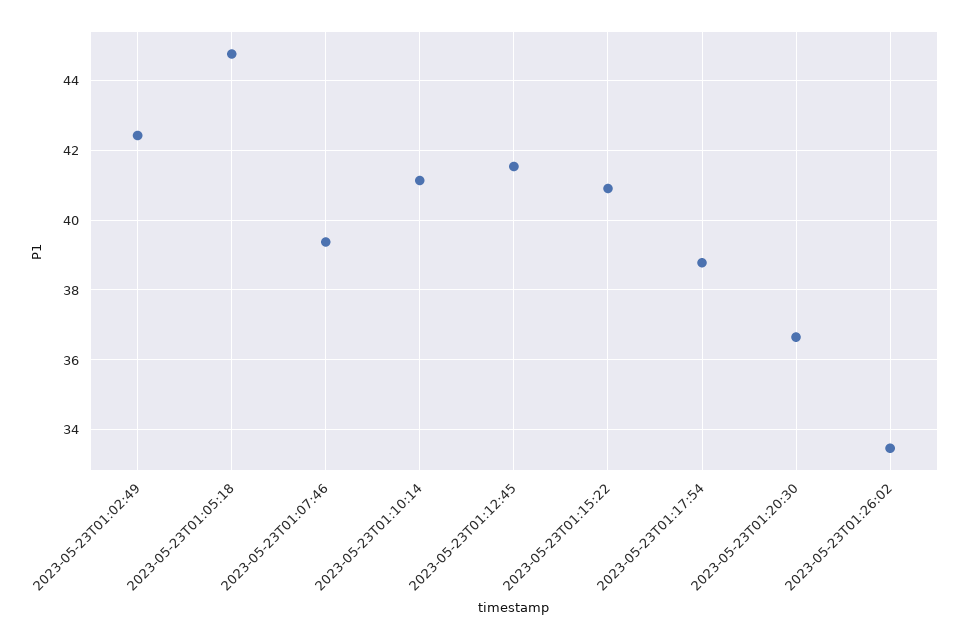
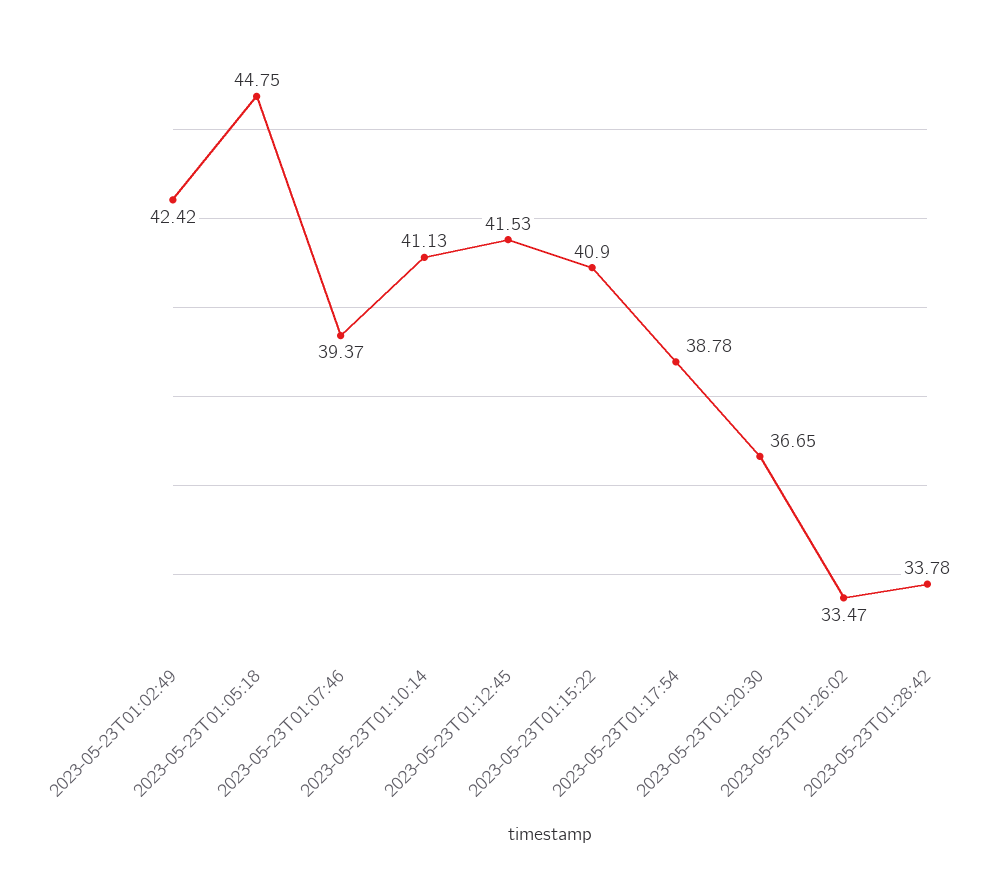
2023-05-23T01:28:42: none -> 33.78

